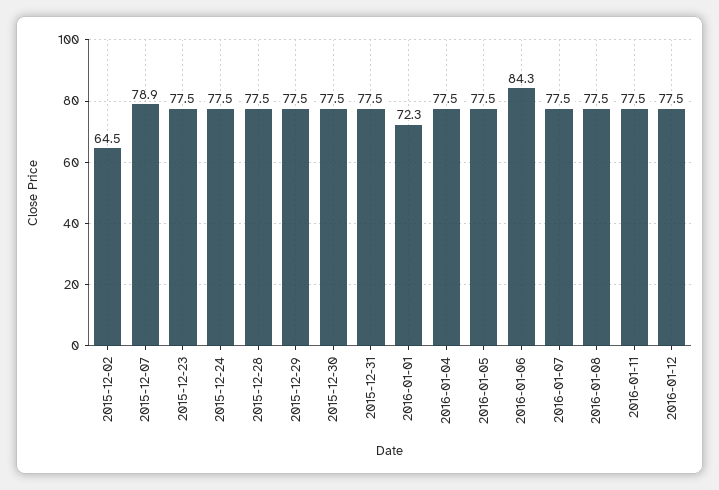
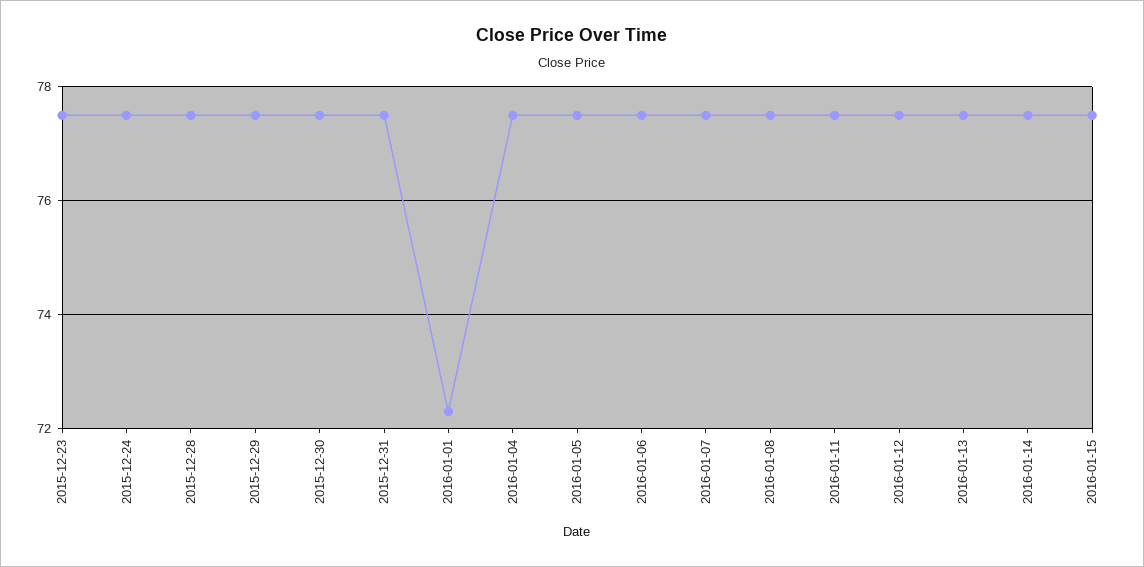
2015-12-02: 64.5 -> none
2015-12-07: 78.9 -> none
2016-01-06: 84.3 -> 77.5
2016-01-13: none -> 77.5
2016-01-14: none -> 77.5
2016-01-15: none -> 77.5

